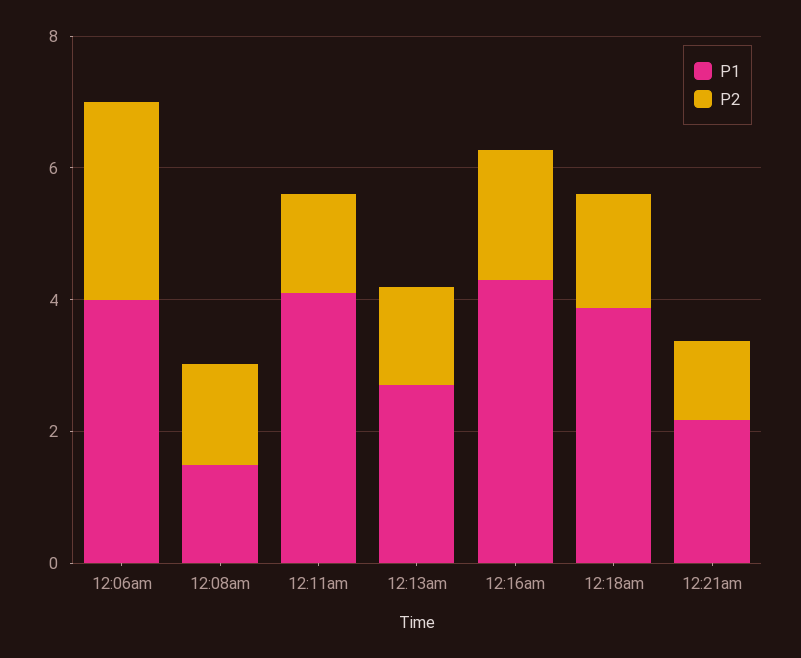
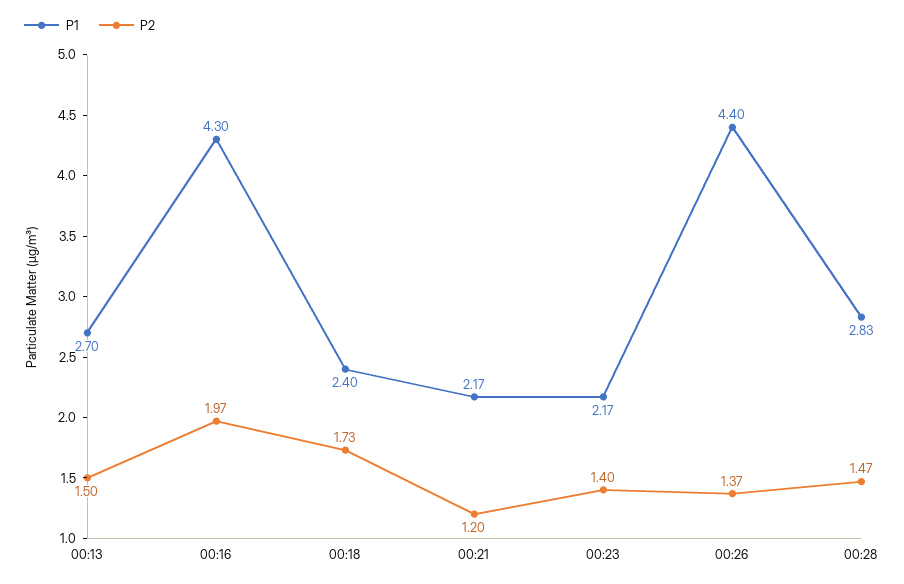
P1, 12:06am: 4 -> none
P2, 12:06am: 3 -> none
P1, 12:08am: 1.5 -> none
P2, 12:08am: 1.5 -> none
P1, 12:11am: 4 -> none
P2, 12:11am: 1.5 -> none
P1, 12:18am: 4 -> 2.4
P1, 00:23: none -> 2.17
P2, 00:23: none -> 1.4
P1, 00:26: none -> 4.4
P2, 00:26: none -> 1.37
P1, 00:28: none -> 2.83
P2, 00:28: none -> 1.47

